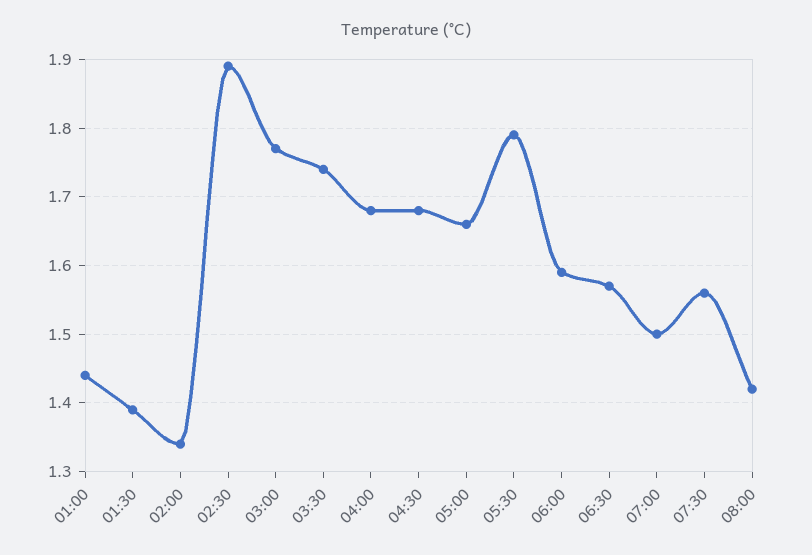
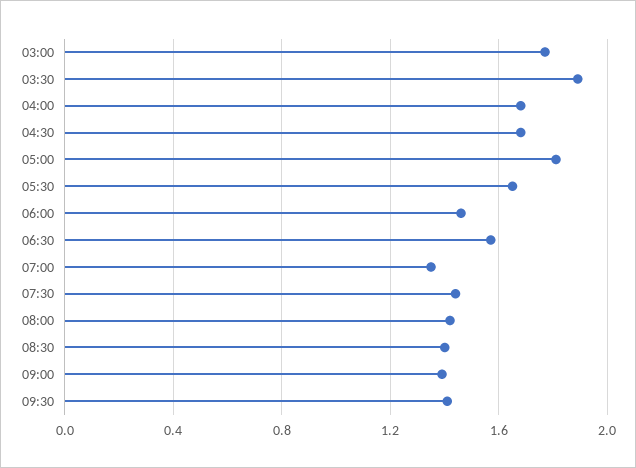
01:00: 1.44 -> none
01:30: 1.39 -> none
02:00: 1.34 -> none
02:30: 1.89 -> none
03:30: 1.74 -> 1.9
05:00: 1.66 -> 1.8
05:30: 1.79 -> 1.65
06:00: 1.59 -> 1.45
07:00: 1.5 -> 1.35
07:30: 1.56 -> 1.45
08:30: none -> 1.4
09:00: none -> 1.4
09:30: none -> 1.4

